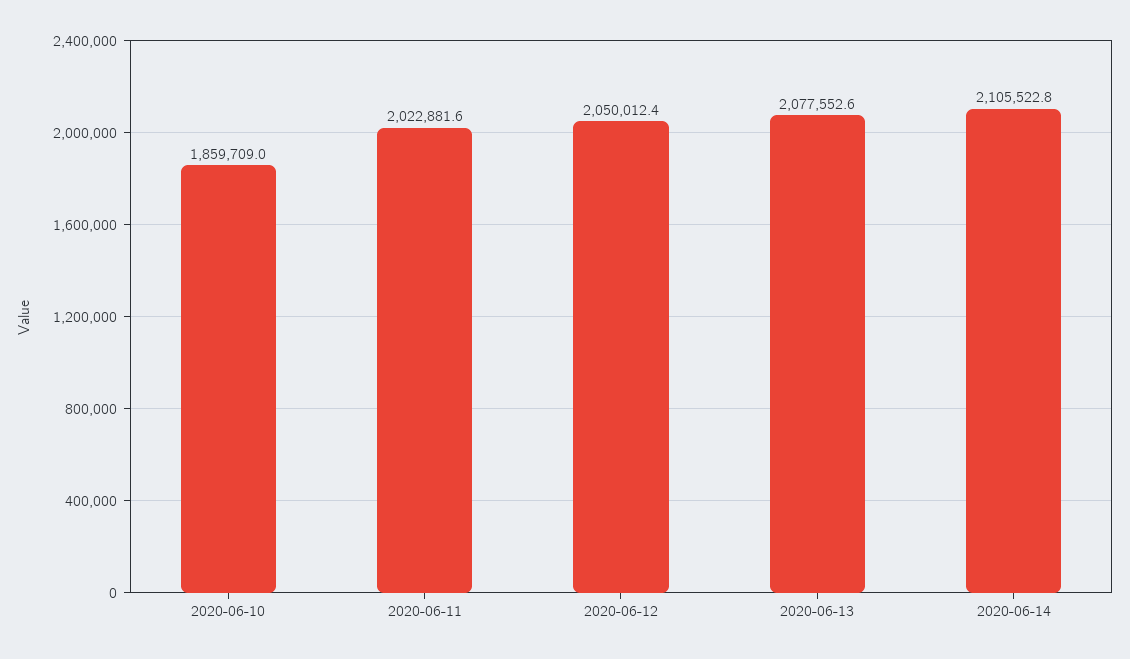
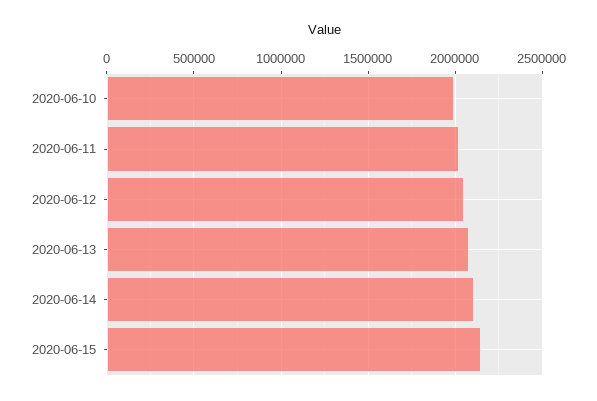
2020-06-10: 1859709 -> 2000000
2020-06-15: none -> 2150000

